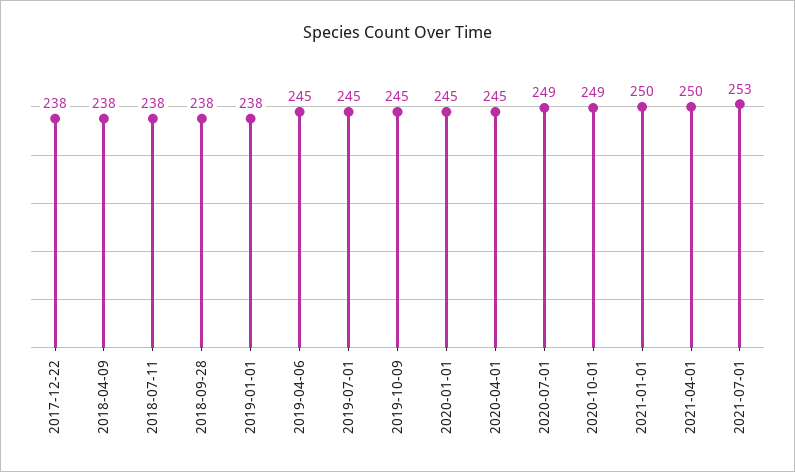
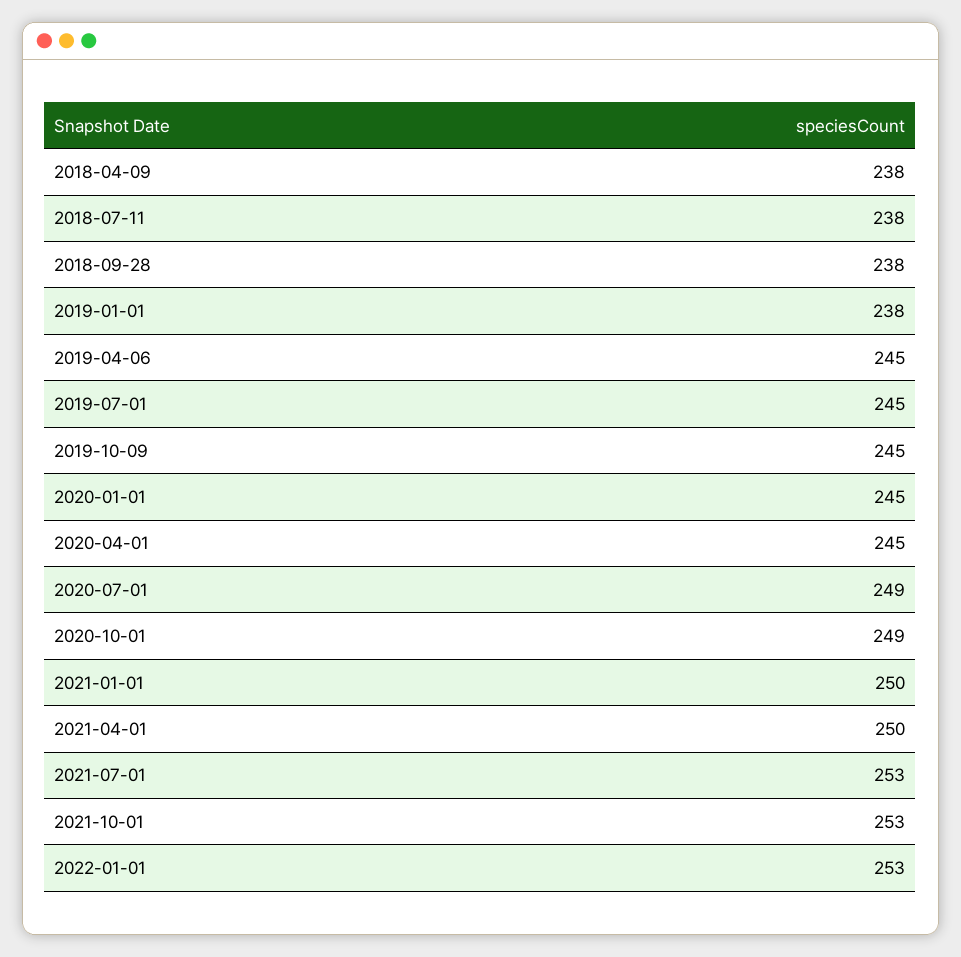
2017-12-22: 238 -> none
2021-10-01: none -> 253
2022-01-01: none -> 253

